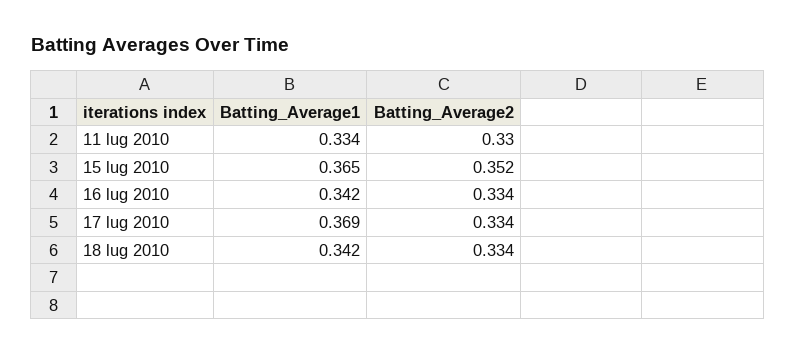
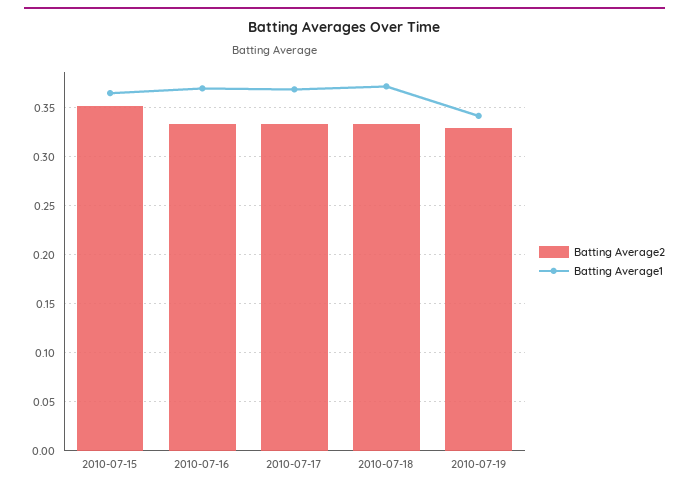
Batting_Average1, 11 lug 2010: 0.334 -> none
Batting_Average2, 11 lug 2010: 0.33 -> none
Batting_Average1, 16 lug 2010: 0.342 -> 0.37
Batting_Average1, 18 lug 2010: 0.342 -> 0.37
Batting_Average2, 2010-07-19: none -> 0.33
Batting_Average1, 2010-07-19: none -> 0.34

